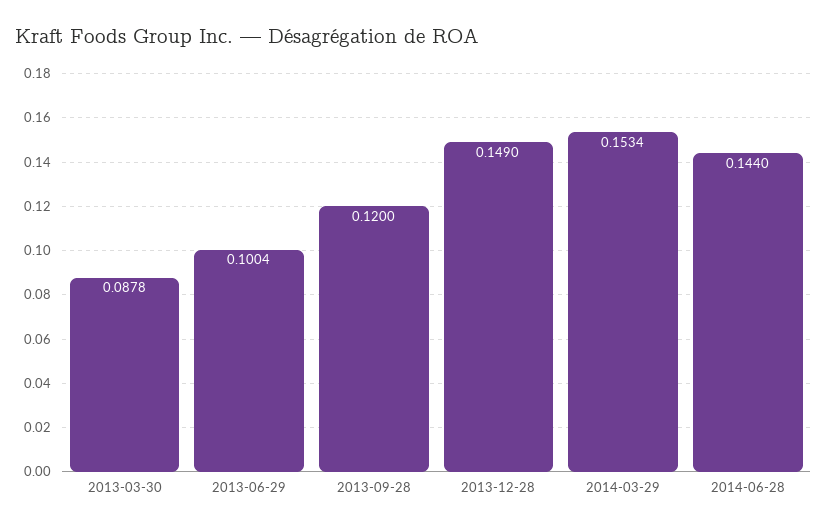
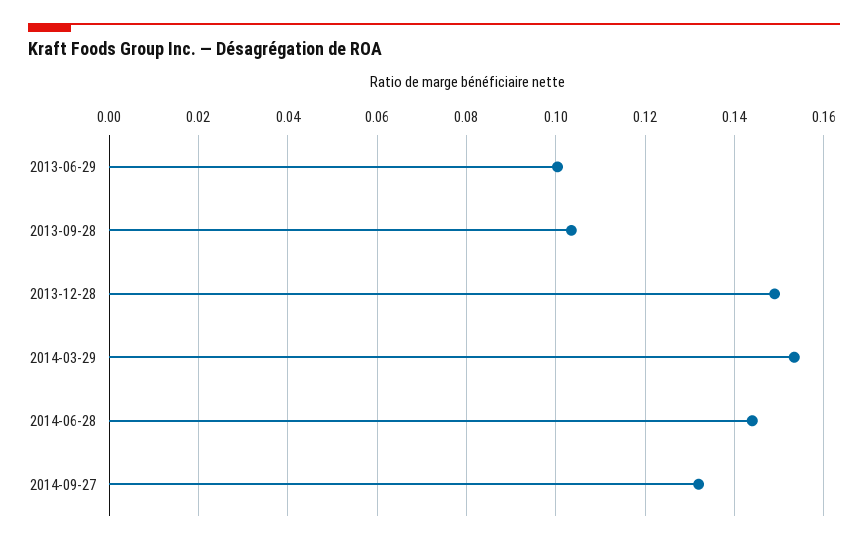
2013-03-30: 0.0878 -> none
2013-09-28: 0.12 -> 0.104
2014-09-27: none -> 0.132

